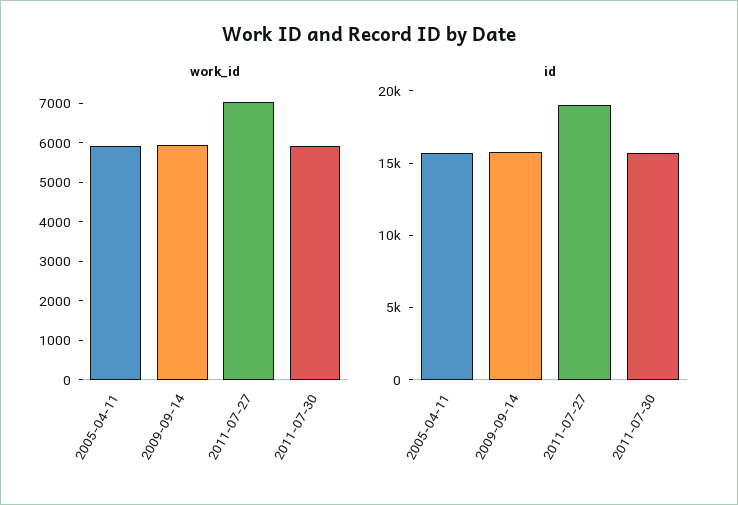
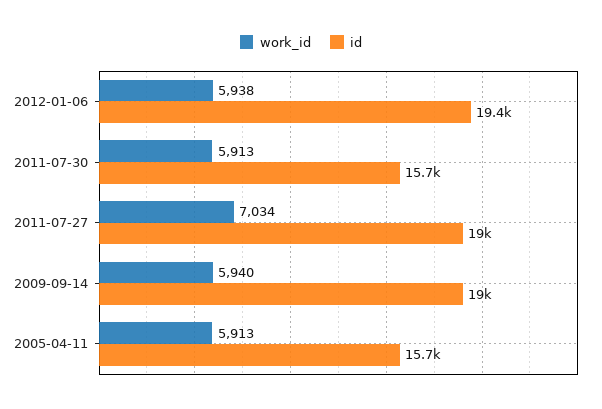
id, 2009-09-14: 16000 -> 19000
work_id, 2012-01-06: none -> 5938
id, 2012-01-06: none -> 19400

